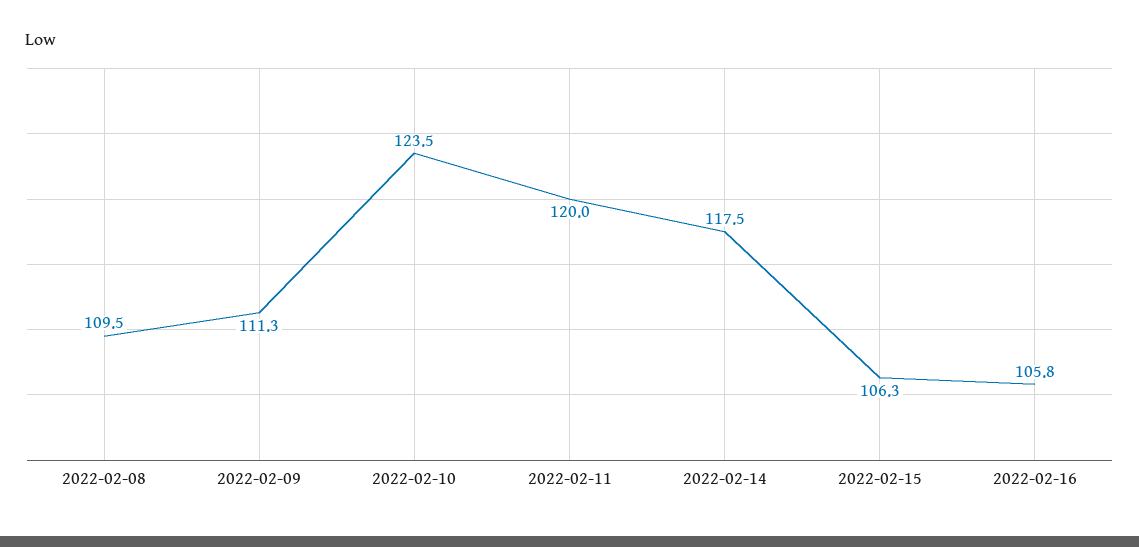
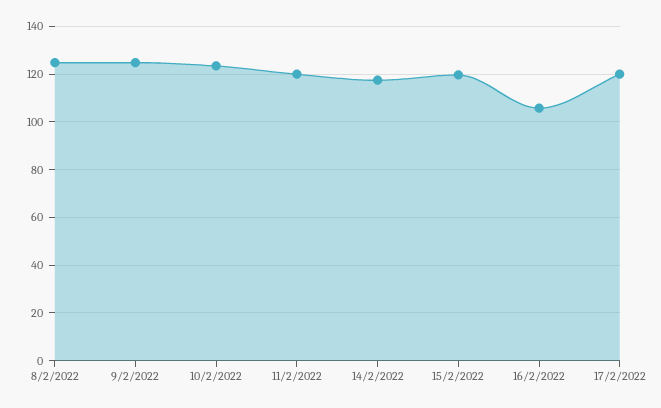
2022-02-08: 109.5 -> 125
2022-02-09: 111.3 -> 125
2022-02-15: 106.3 -> 120
17/2/2022: none -> 120

